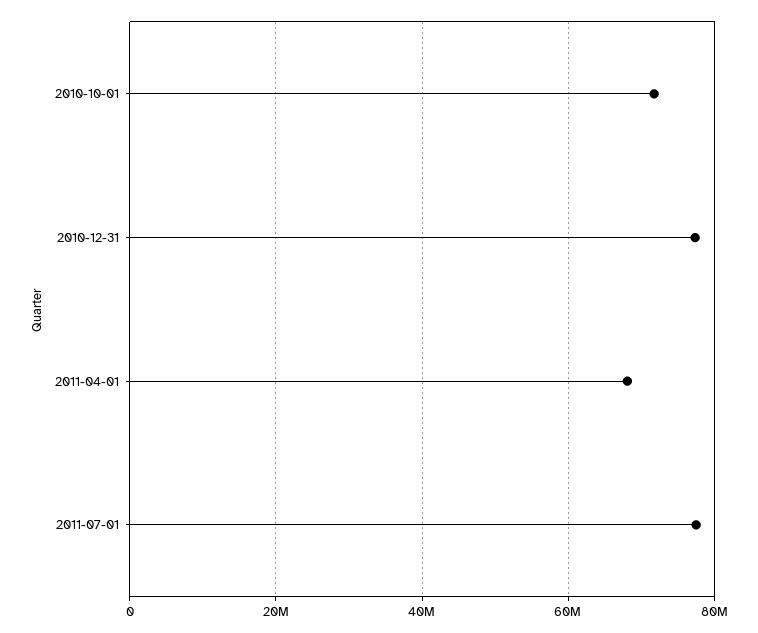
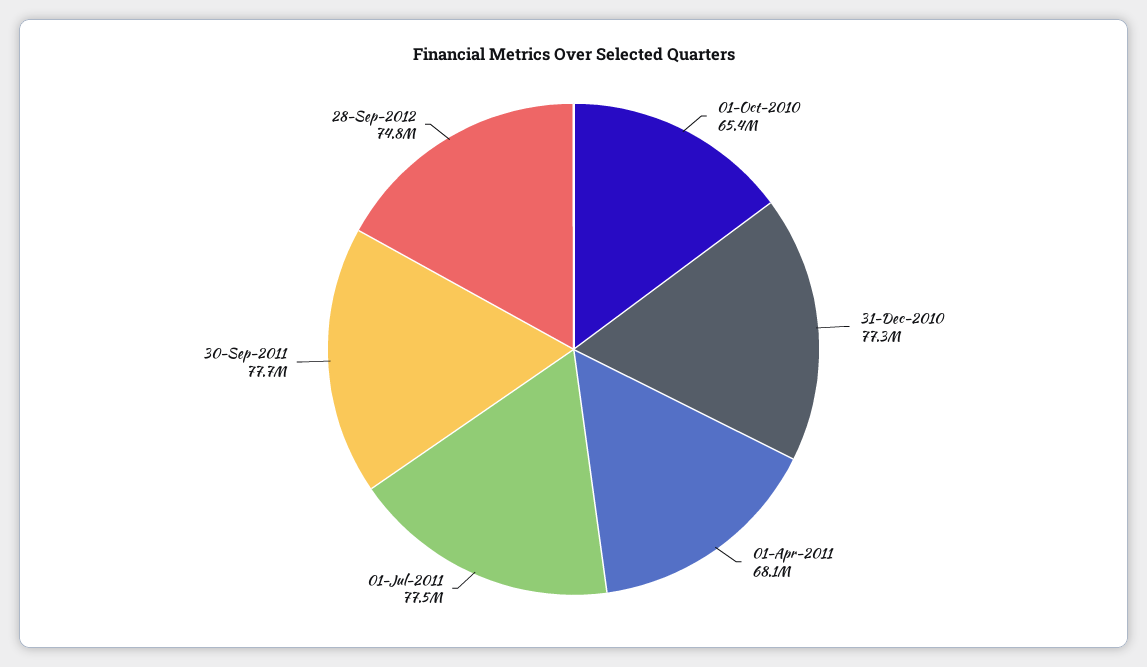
2010-10-01: 72000000 -> 65400000
30-Sep-2011: none -> 77700000
28-Sep-2012: none -> 74800000

